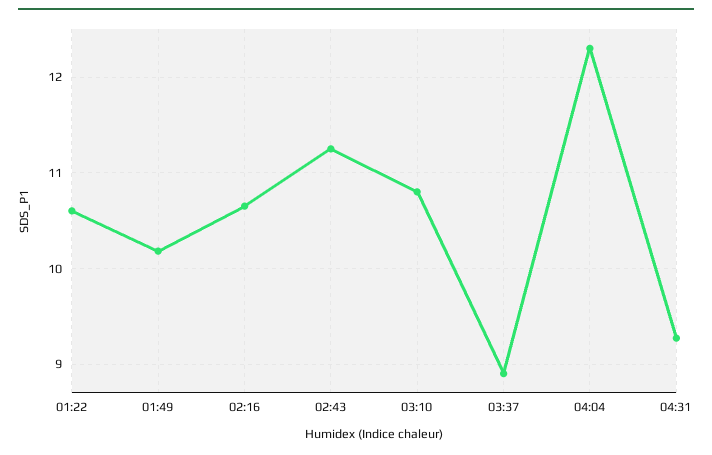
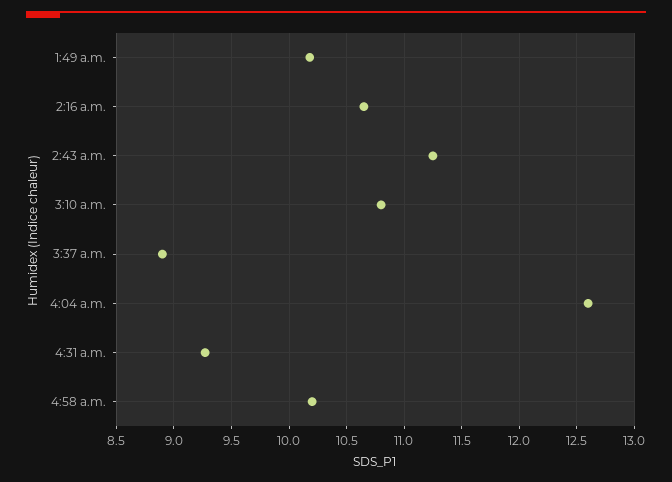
01:22: 10.6 -> none
04:04: 12.3 -> 12.6
4:58 a.m.: none -> 10.2

